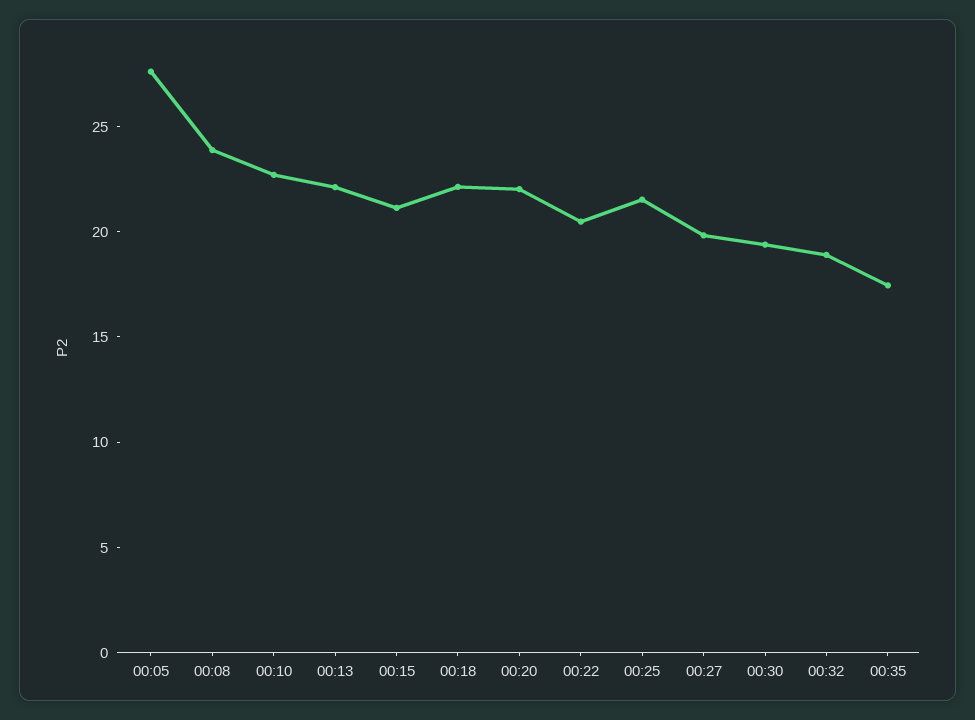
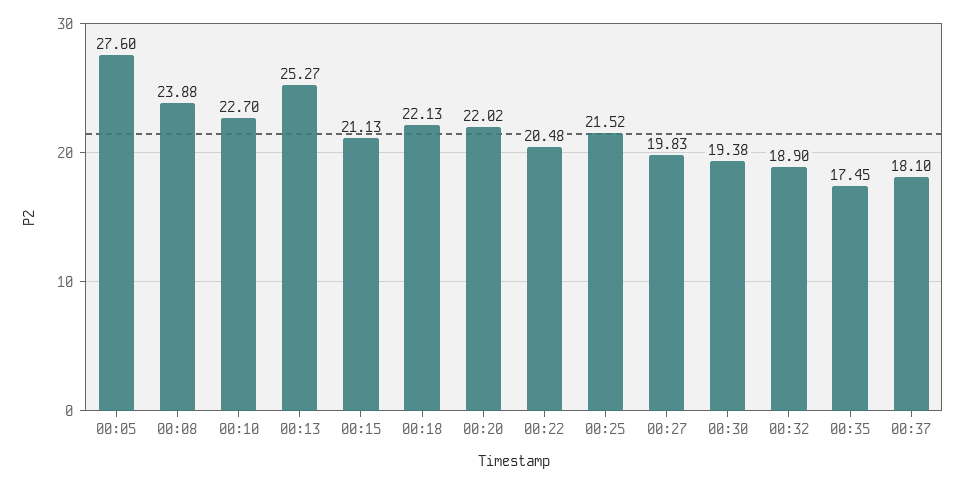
00:13: 22 -> 25.27
00:37: none -> 18.1

